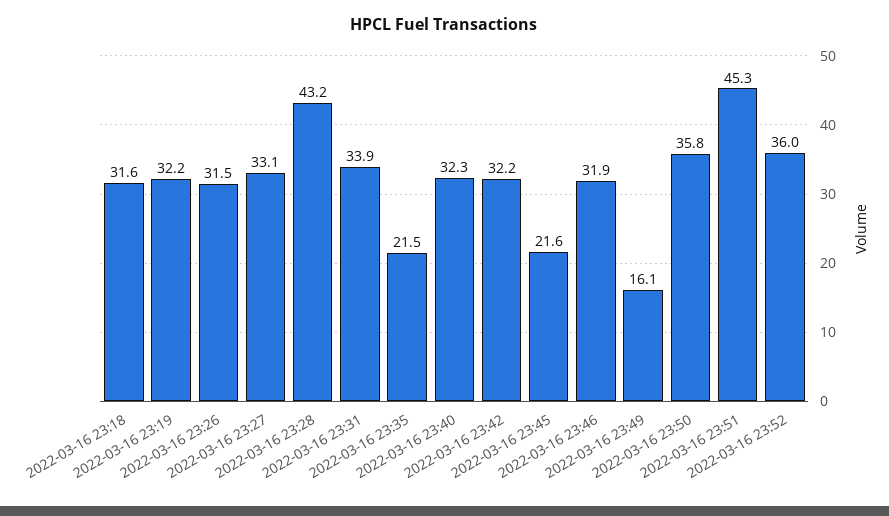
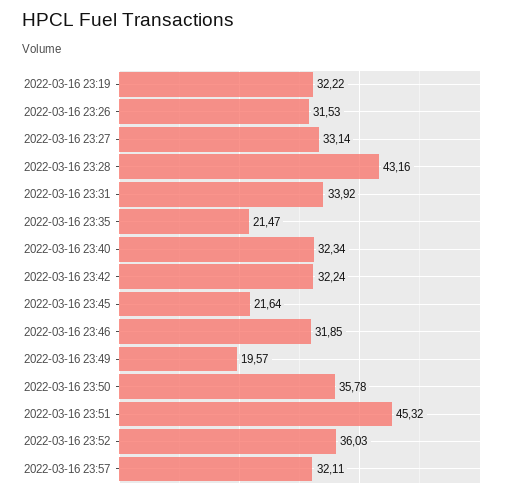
2022-03-16 23:18: 31.6 -> none
2022-03-16 23:49: 16.1 -> 19.57
2022-03-16 23:57: none -> 32.11

